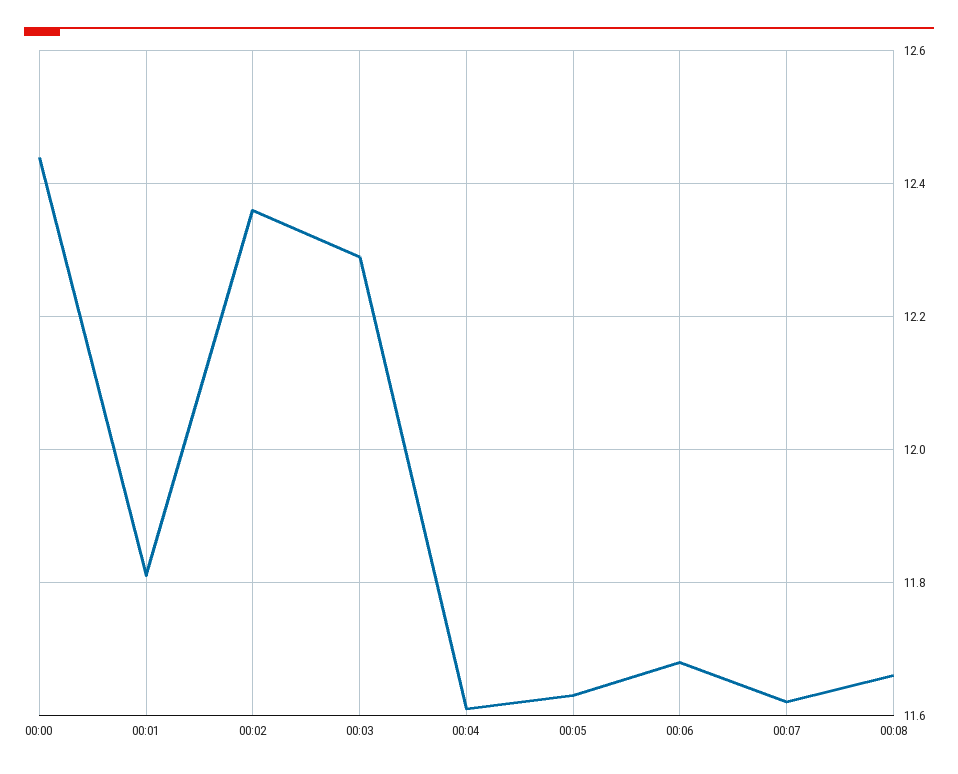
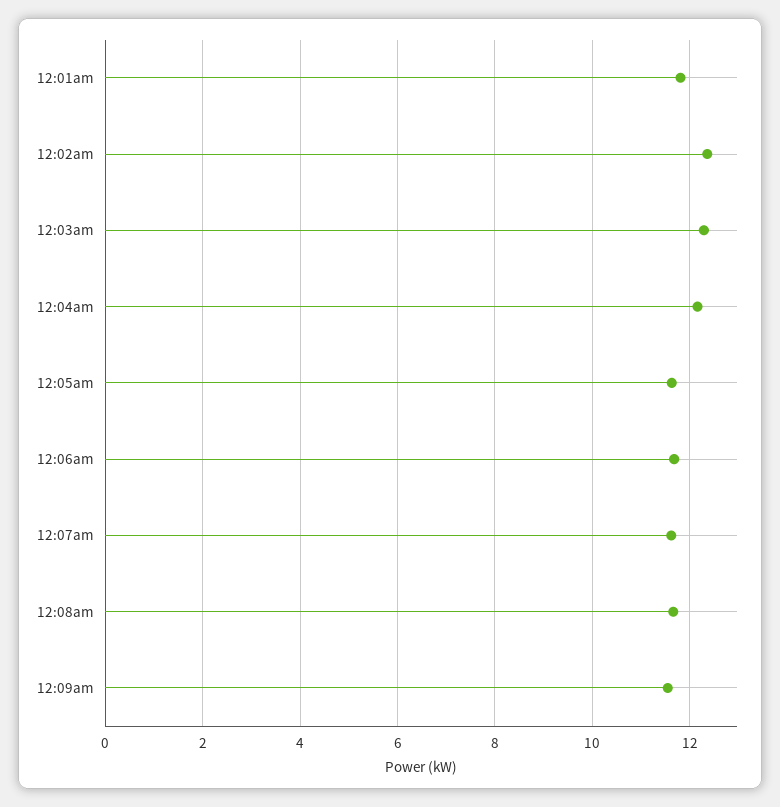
00:00: 12.45 -> none
00:04: 11.6 -> 12.2
12:09am: none -> 11.6

